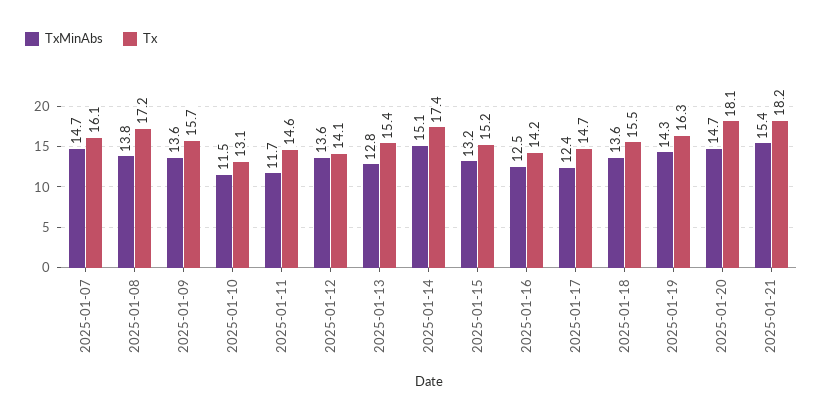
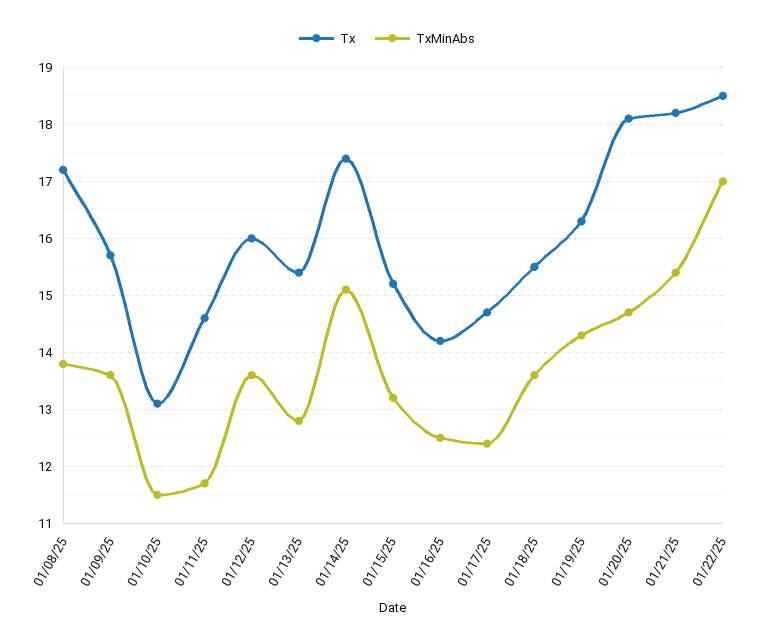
TxMinAbs, 2025-01-07: 14.7 -> none
Tx, 2025-01-07: 16.1 -> none
Tx, 2025-01-12: 14.1 -> 16
Tx, 01/22/25: none -> 18.5
TxMinAbs, 01/22/25: none -> 17

